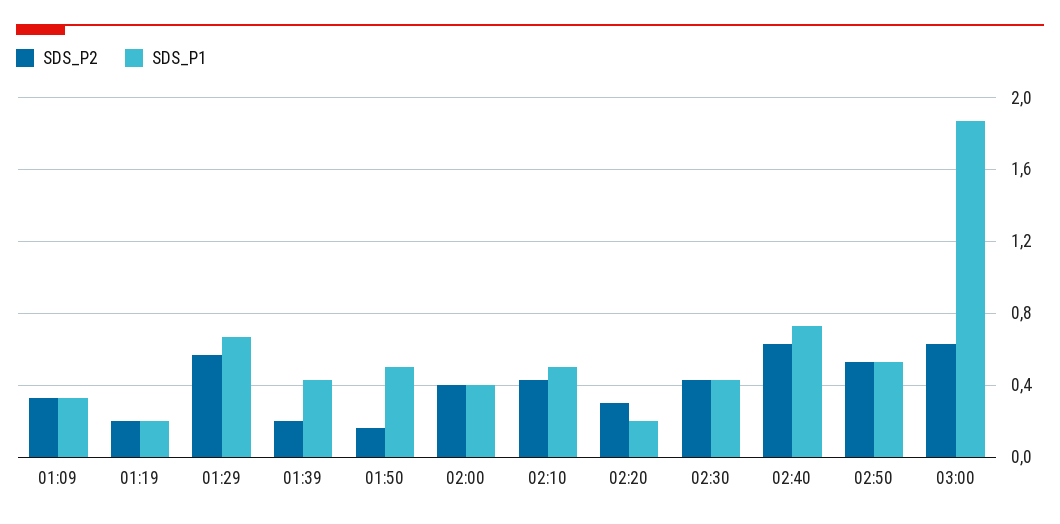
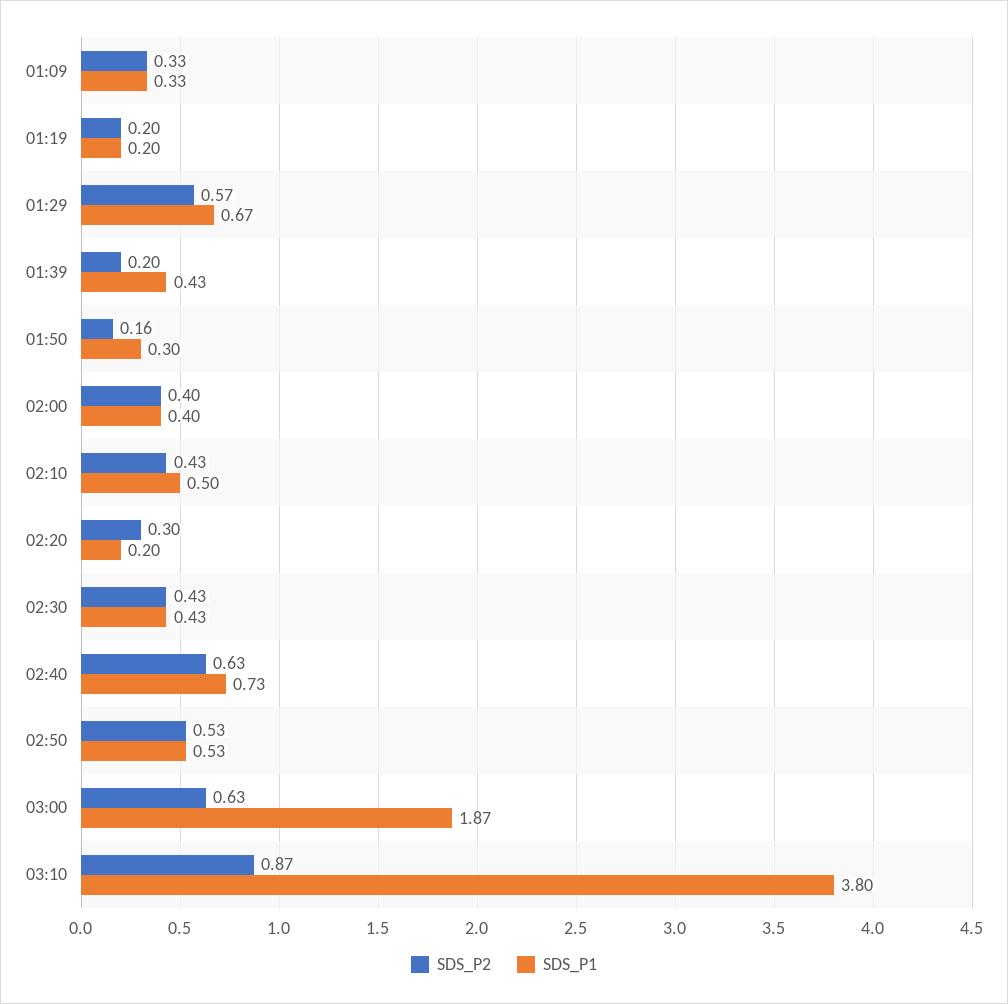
SDS_P1, 01:50: 0.5 -> 0.3
SDS_P2, 03:10: none -> 0.87
SDS_P1, 03:10: none -> 3.8

